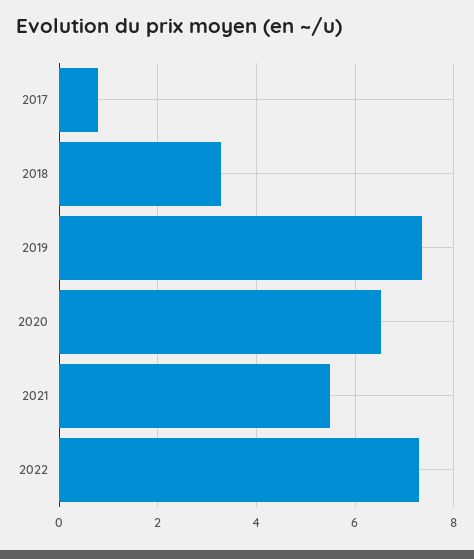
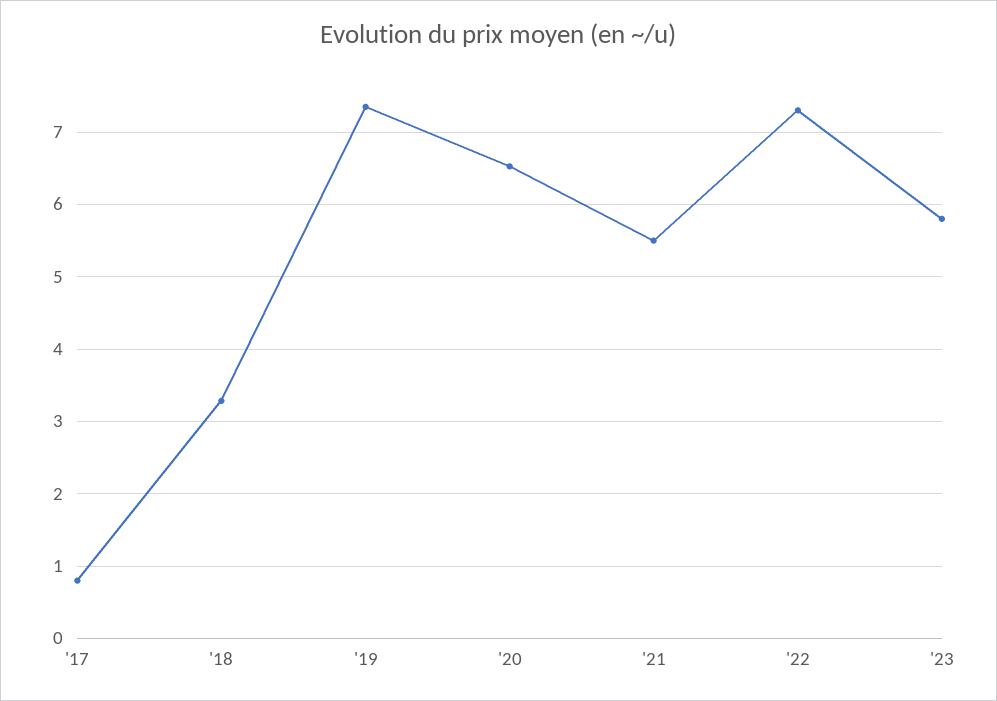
'23: none -> 5.8

